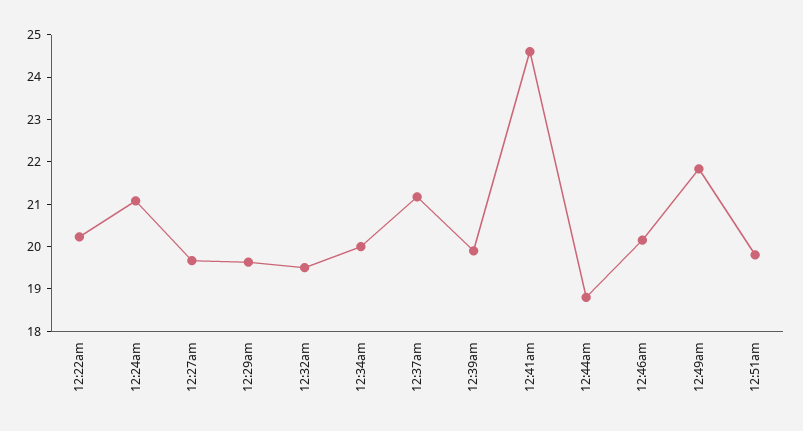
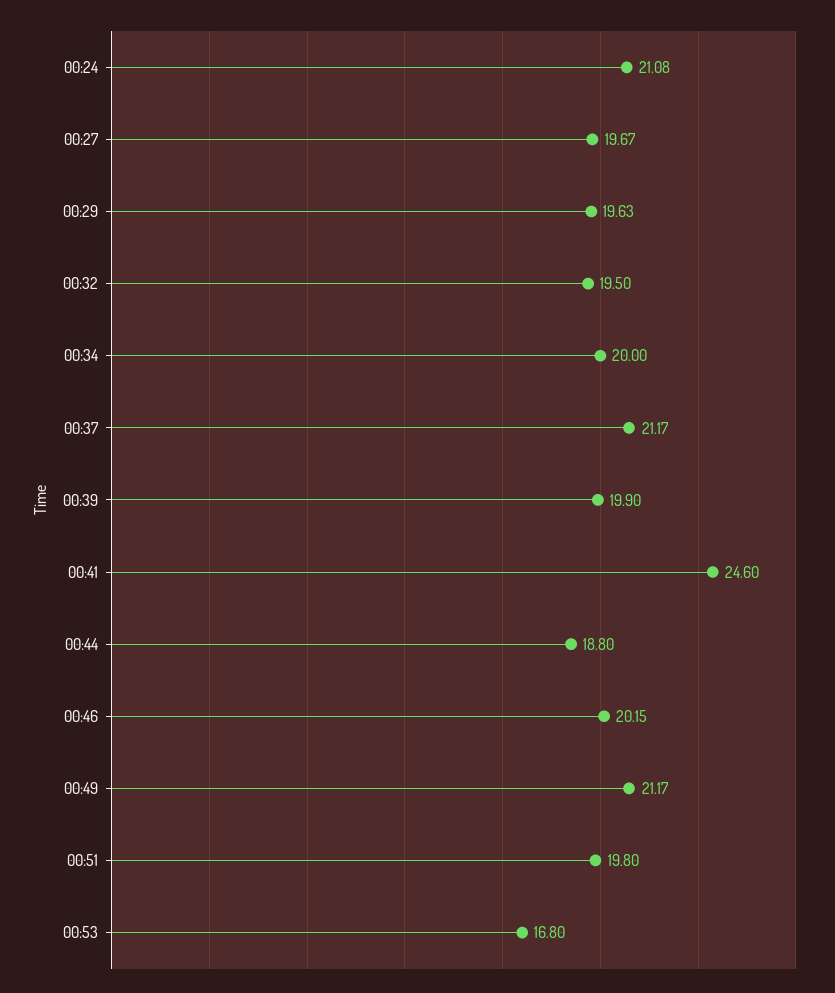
12:22am: 20.2 -> none
12:49am: 21.8 -> 21.17
00:53: none -> 16.8

